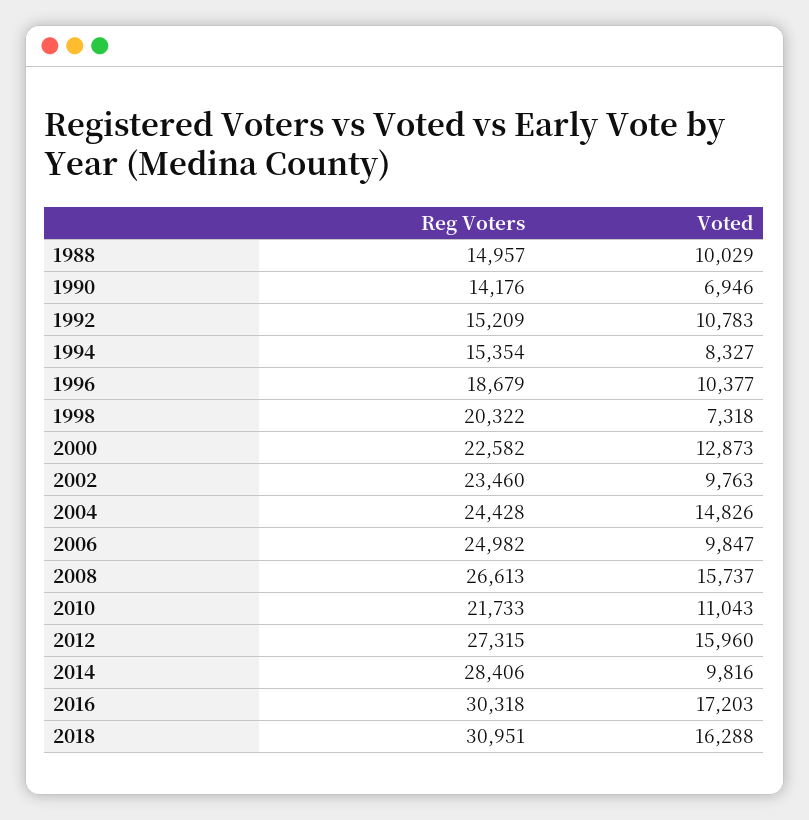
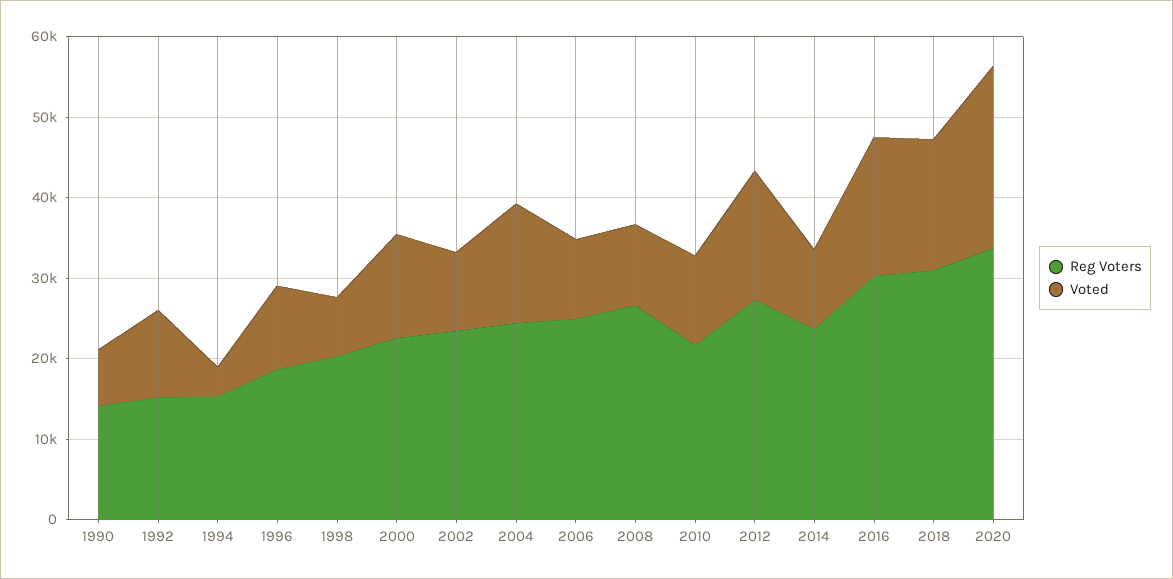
Reg Voters, 1988: 14957 -> none
Voted, 1988: 10029 -> none
Voted, 1994: 8327 -> 4000
Voted, 2008: 15737 -> 10000
Reg Voters, 2014: 28406 -> 24000
Reg Voters, 2020: none -> 34000
Voted, 2020: none -> 22000

